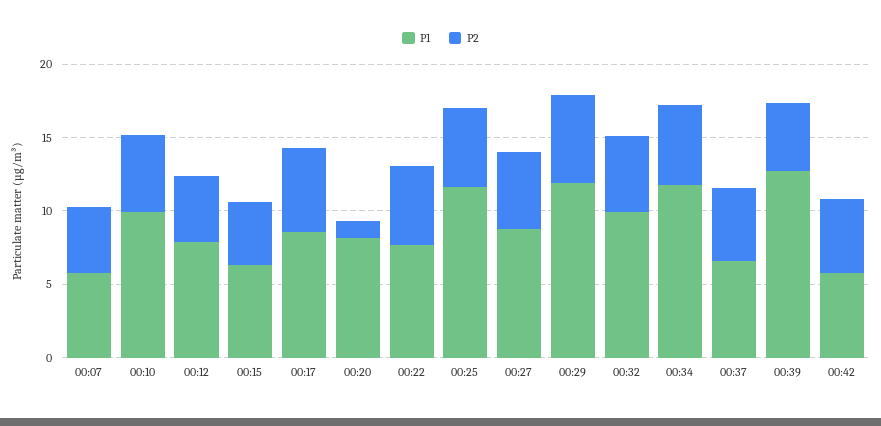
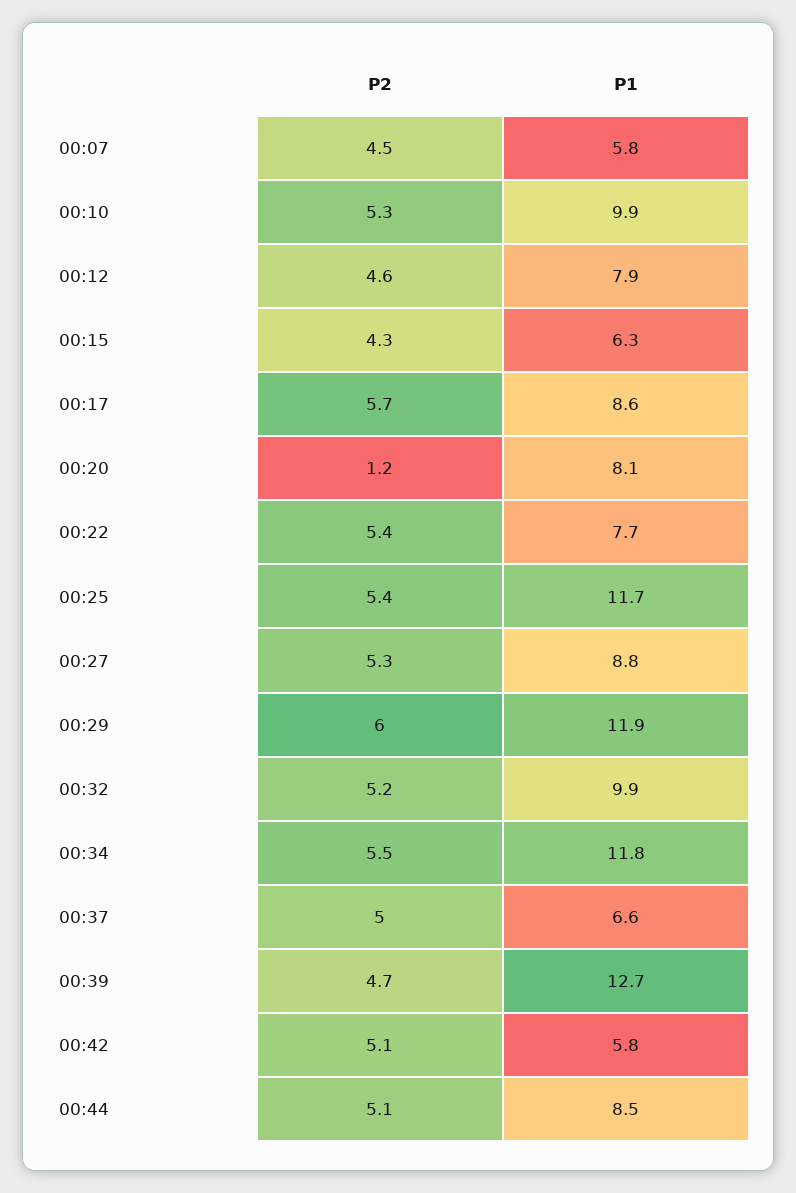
P2, 00:44: none -> 5.1
P1, 00:44: none -> 8.5

